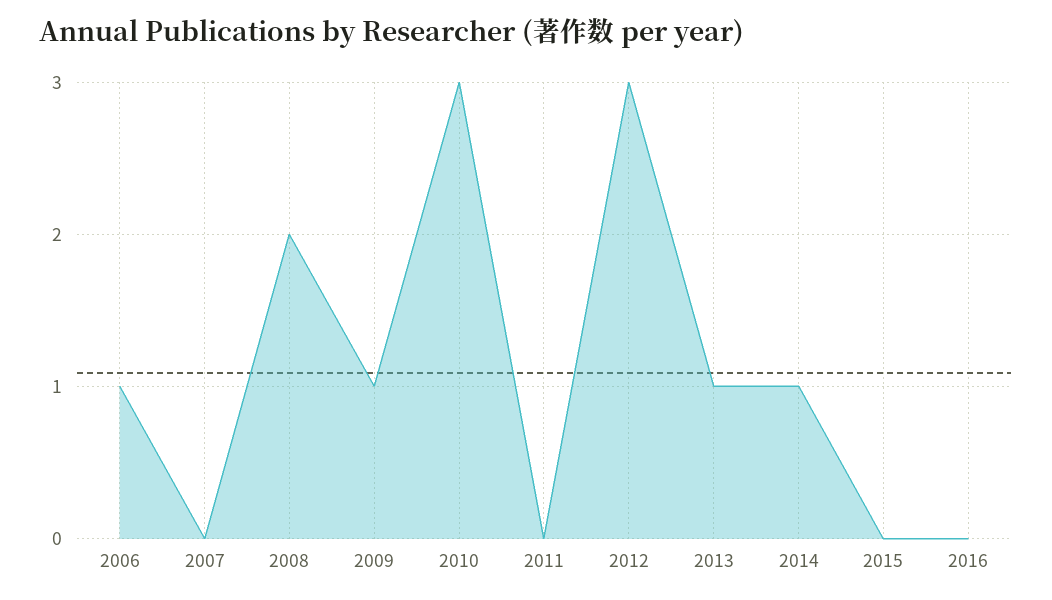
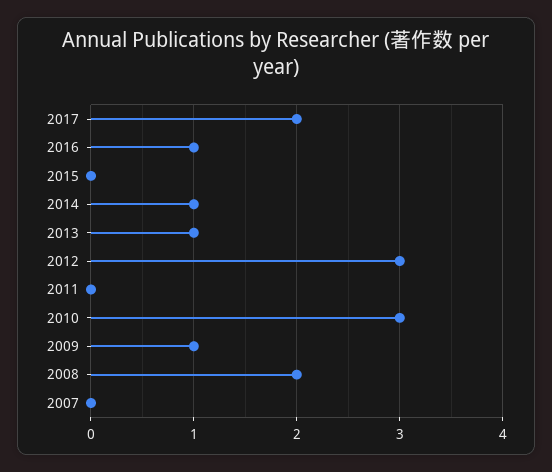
2006: 1 -> none
2016: 0 -> 1
2017: none -> 2

